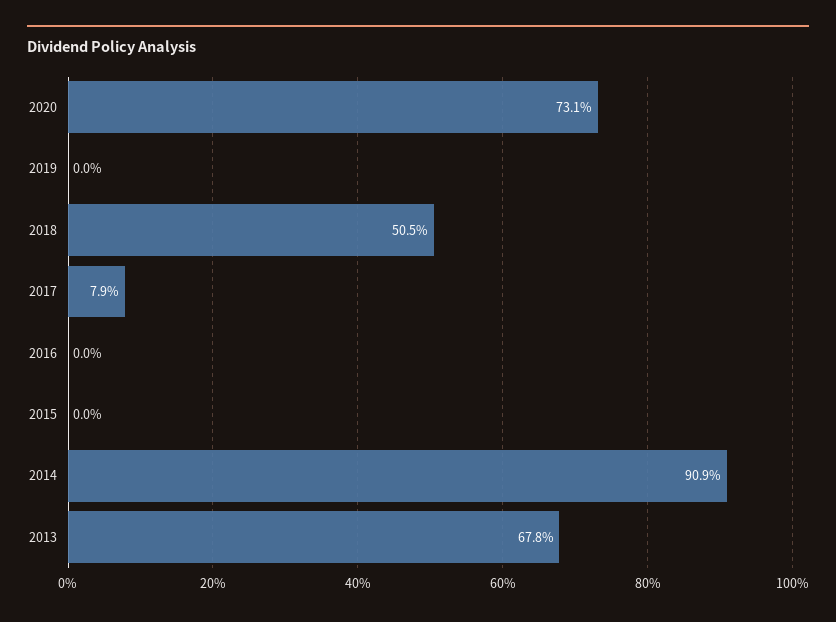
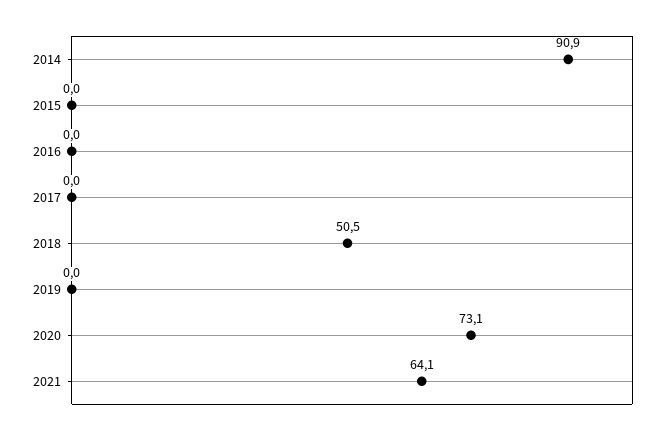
2017: 7.9 -> 0
2013: 67.8 -> none
2021: none -> 64.1

